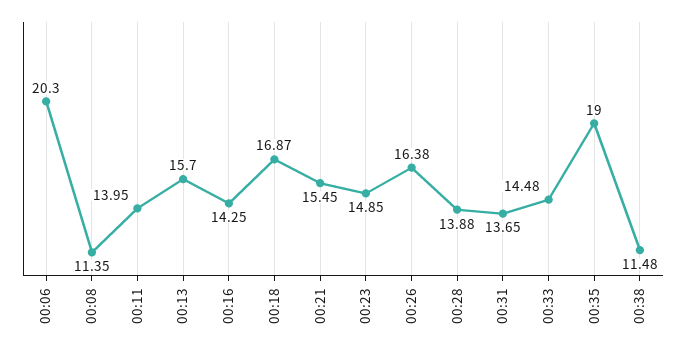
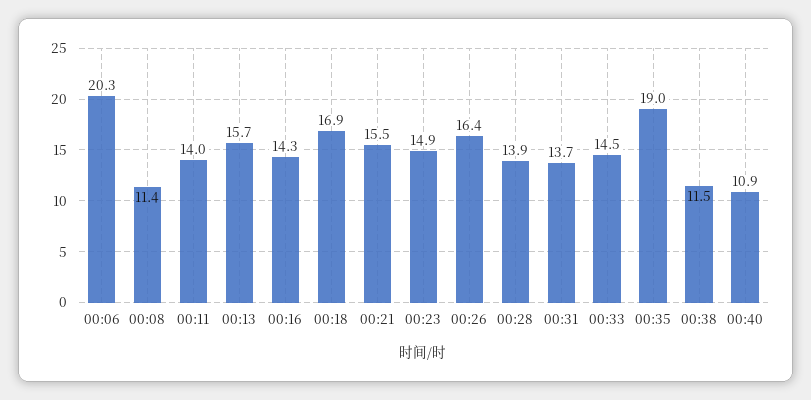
00:40: none -> 10.9

